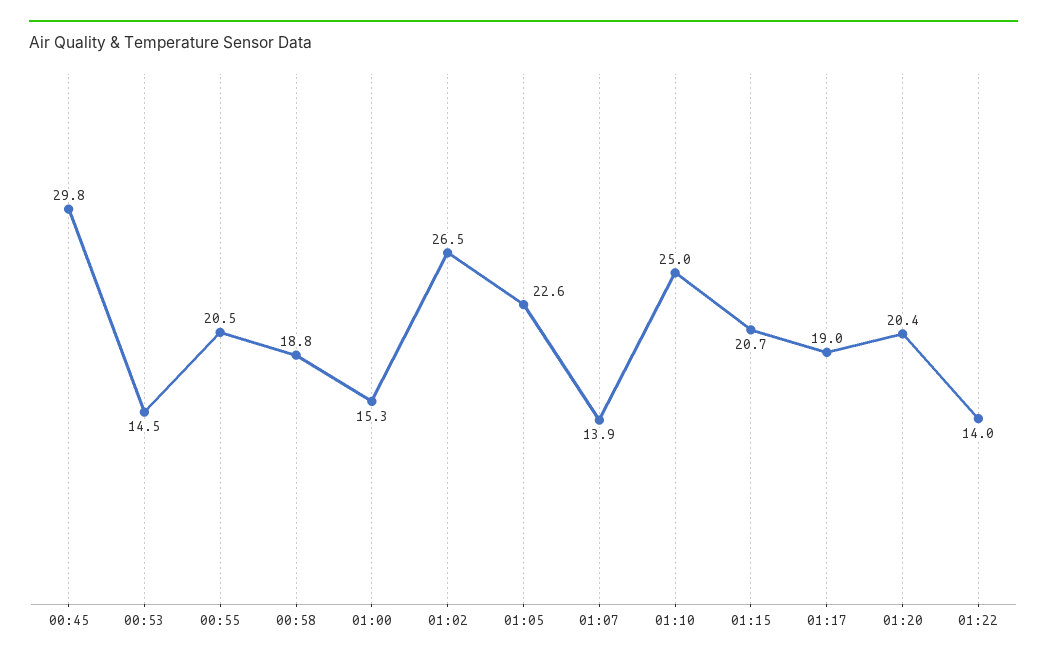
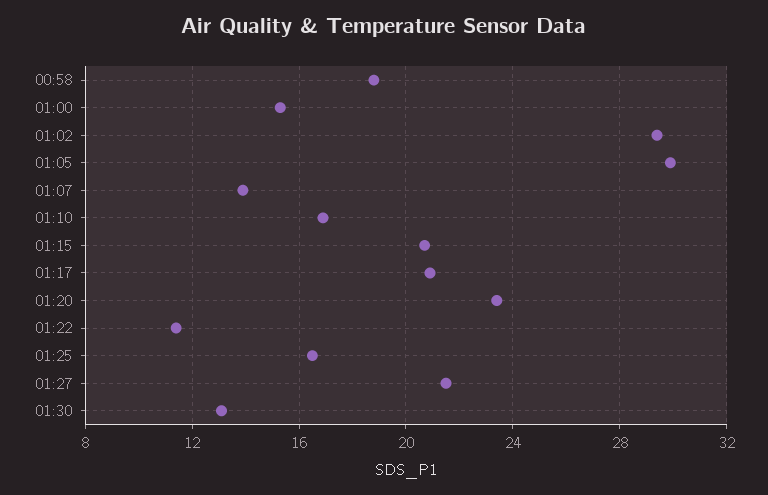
00:45: 29.8 -> none
00:53: 14.5 -> none
00:55: 20.5 -> none
01:02: 26.5 -> 29.5
01:05: 22.6 -> 30
01:10: 25 -> 17
01:17: 19 -> 21
01:20: 20.4 -> 23.5
01:22: 14 -> 11.5
01:25: none -> 16.5
01:27: none -> 21.5
01:30: none -> 13

